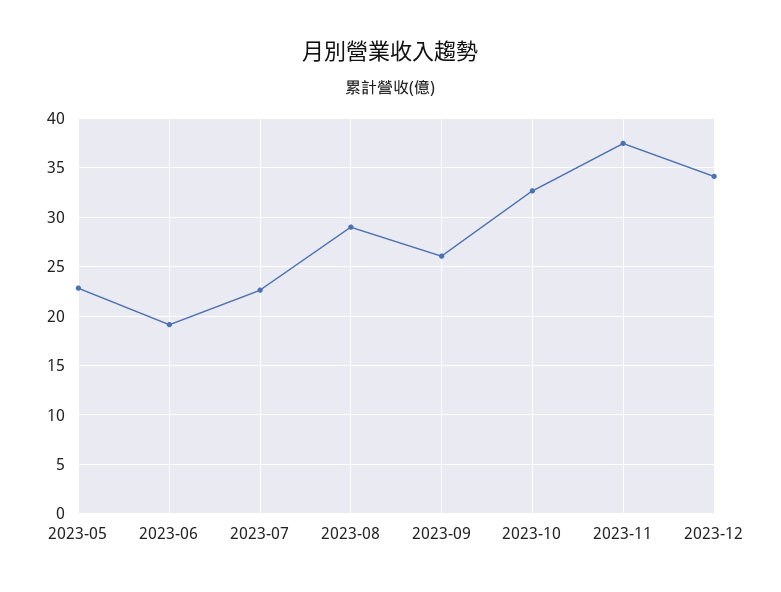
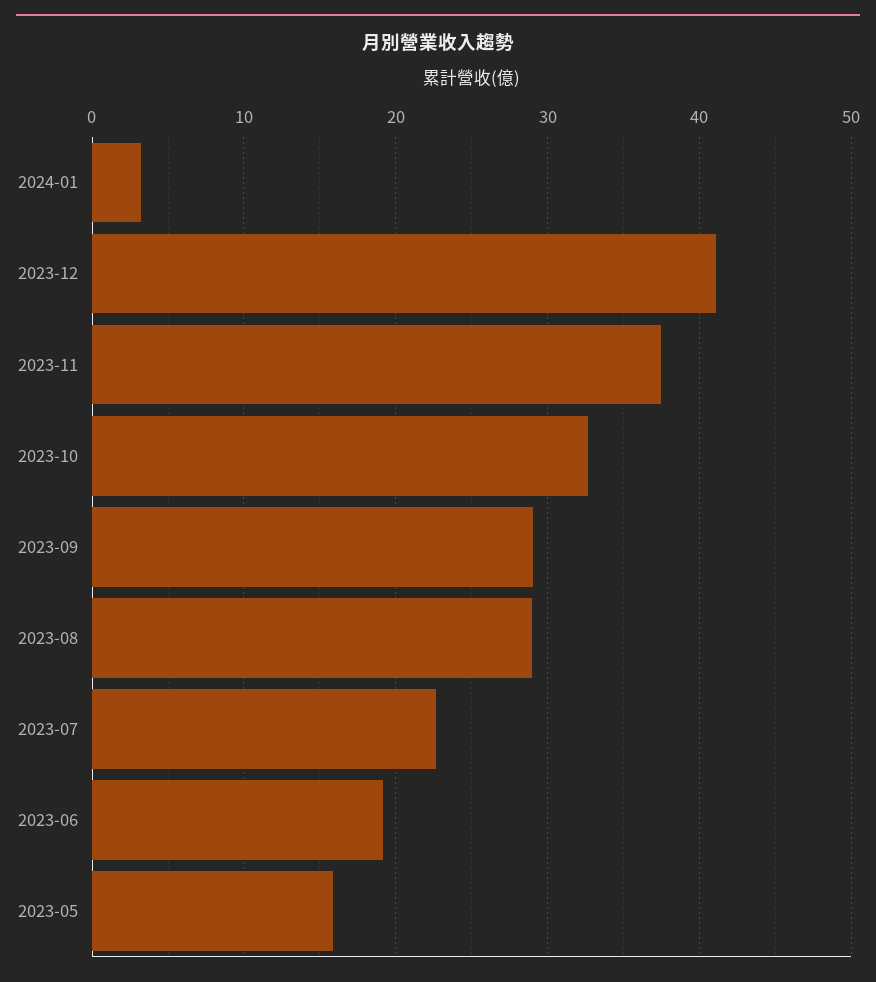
2023-05: 23 -> 16
2023-09: 26 -> 29
2023-12: 34 -> 41
2024-01: none -> 3

